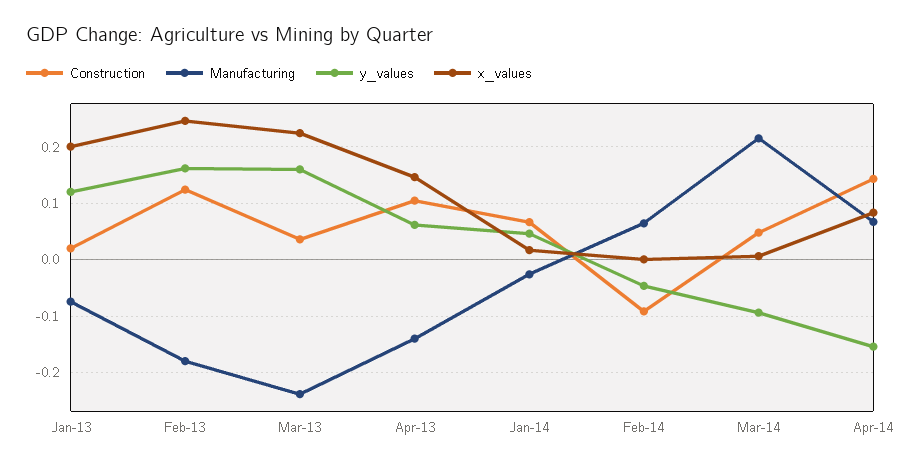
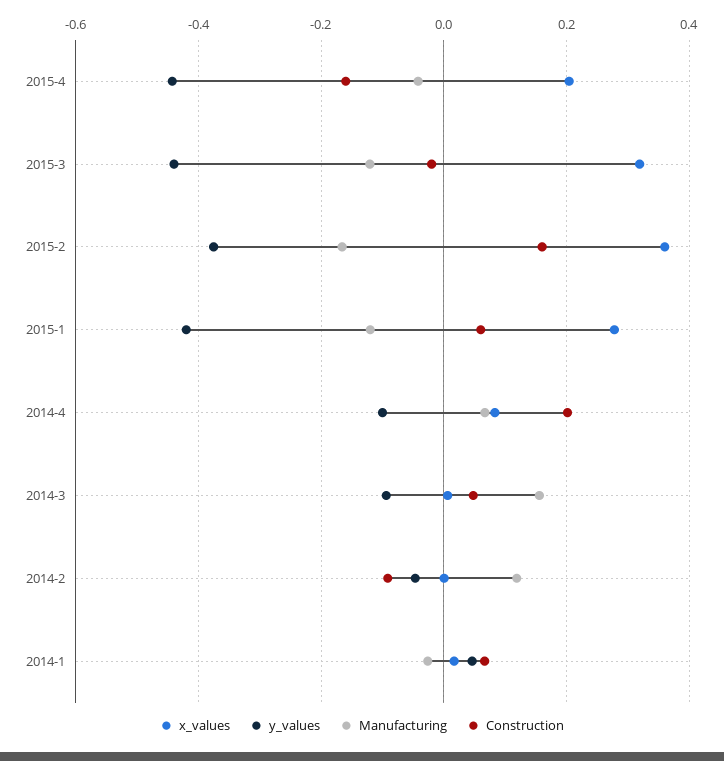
Construction, Jan-13: 0.02 -> none
Manufacturing, Jan-13: -0.08 -> none
y_values, Jan-13: 0.12 -> none
x_values, Jan-13: 0.2 -> none
Construction, Feb-13: 0.12 -> none
Manufacturing, Feb-13: -0.18 -> none
y_values, Feb-13: 0.16 -> none
x_values, Feb-13: 0.24 -> none
Construction, Mar-13: 0.04 -> none
Manufacturing, Mar-13: -0.24 -> none
y_values, Mar-13: 0.16 -> none
x_values, Mar-13: 0.22 -> none
Construction, Apr-13: 0.1 -> none
Manufacturing, Apr-13: -0.14 -> none
y_values, Apr-13: 0.06 -> none
x_values, Apr-13: 0.14 -> none
Manufacturing, Feb-14: 0.06 -> 0.12
Manufacturing, Mar-14: 0.22 -> 0.16
Construction, Apr-14: 0.14 -> 0.2
y_values, Apr-14: -0.16 -> -0.1
x_values, 2015-4: none -> 0.2
y_values, 2015-4: none -> -0.44
Manufacturing, 2015-4: none -> -0.04
Construction, 2015-4: none -> -0.16
x_values, 2015-3: none -> 0.32
y_values, 2015-3: none -> -0.44
Manufacturing, 2015-3: none -> -0.12
Construction, 2015-3: none -> -0.02
x_values, 2015-2: none -> 0.36
y_values, 2015-2: none -> -0.38
Manufacturing, 2015-2: none -> -0.16
Construction, 2015-2: none -> 0.16
x_values, 2015-1: none -> 0.28
y_values, 2015-1: none -> -0.42
Manufacturing, 2015-1: none -> -0.12
Construction, 2015-1: none -> 0.06

